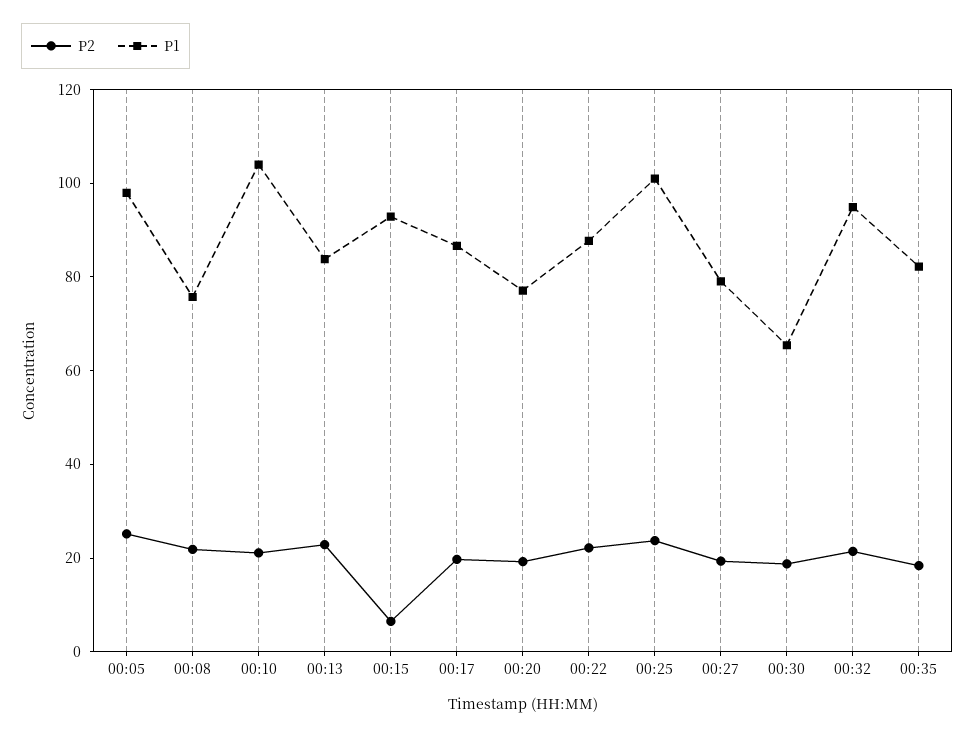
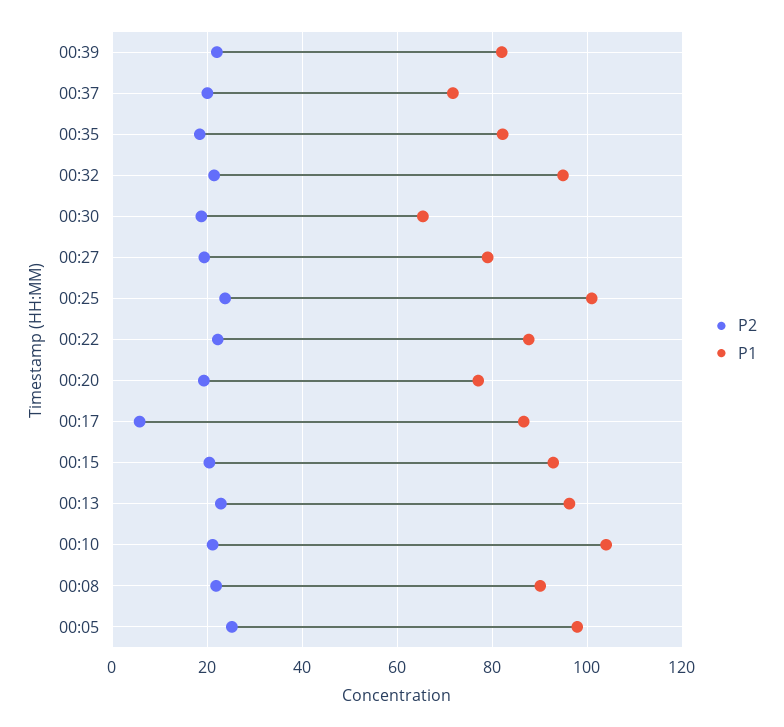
P1, 00:08: 75 -> 90
P1, 00:13: 85 -> 96
P2, 00:15: 5 -> 20
P2, 00:17: 20 -> 6
P2, 00:39: none -> 22
P1, 00:39: none -> 82
P2, 00:37: none -> 20
P1, 00:37: none -> 72

